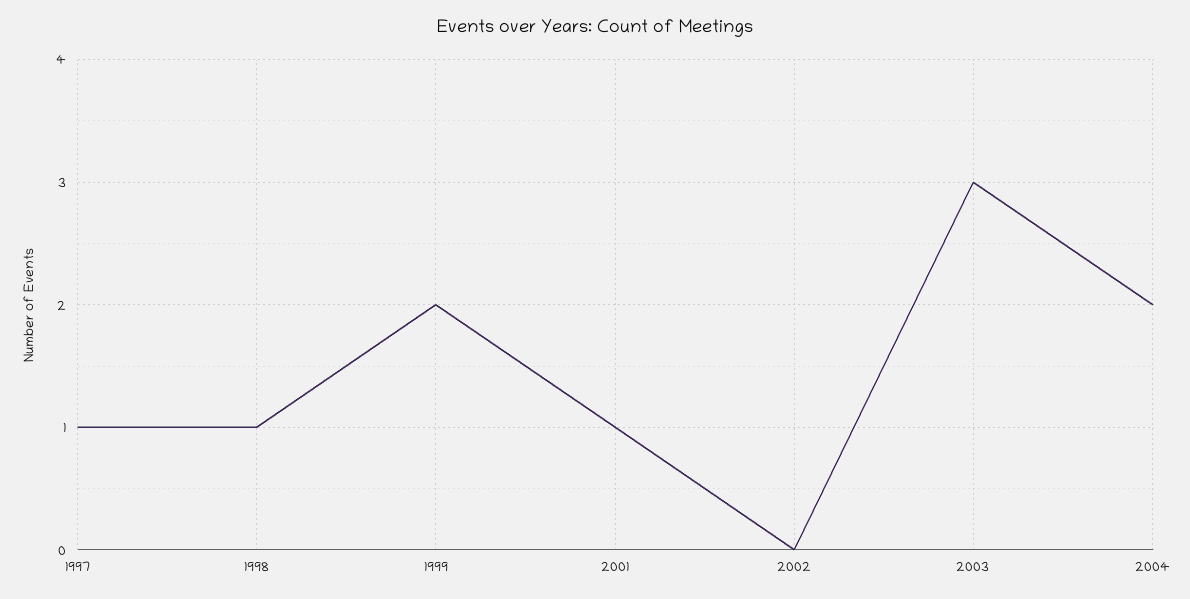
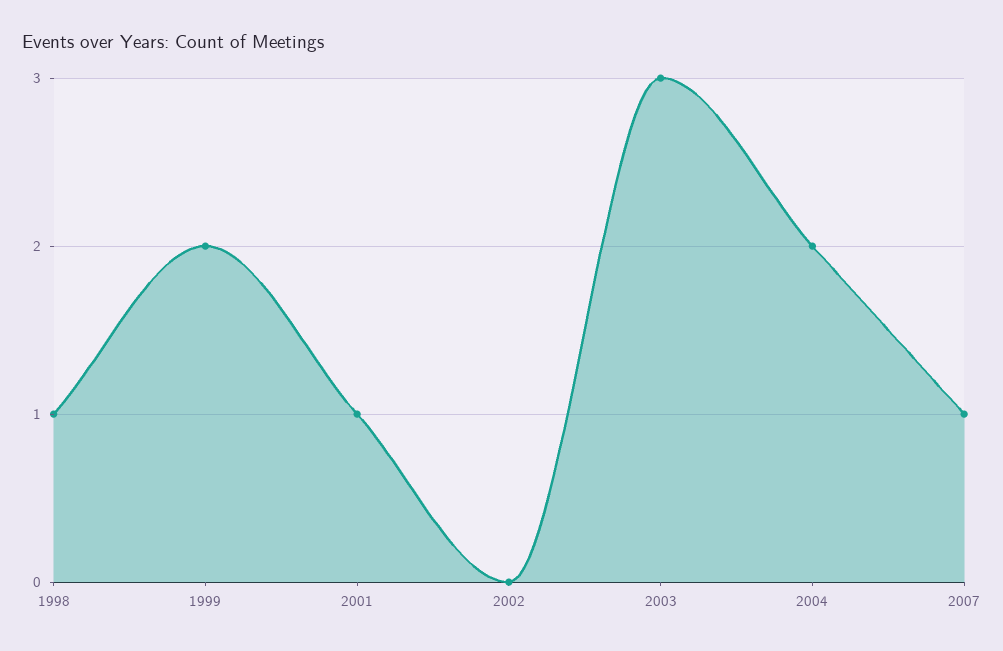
1997: 1 -> none
2007: none -> 1

